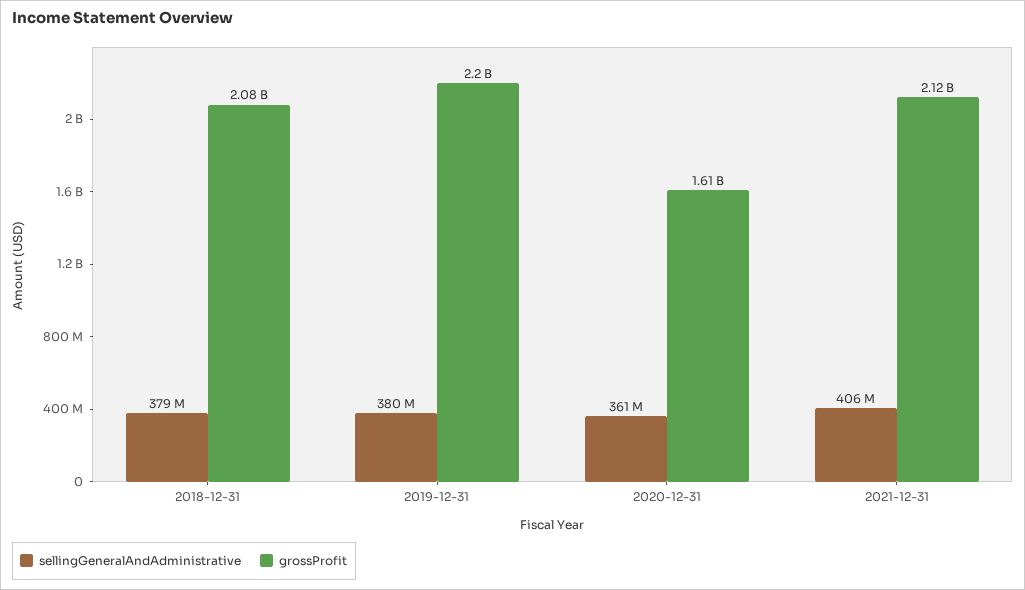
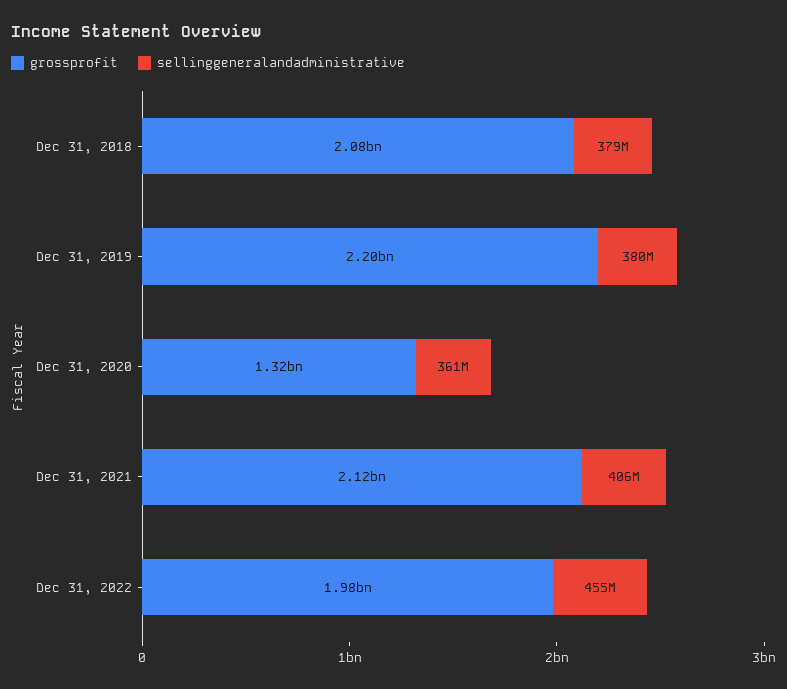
grossProfit, 2020-12-31: 1610000000 -> 1320000000
grossProfit, Dec 31, 2022: none -> 1980000000
sellingGeneralAndAdministrative, Dec 31, 2022: none -> 455000000

